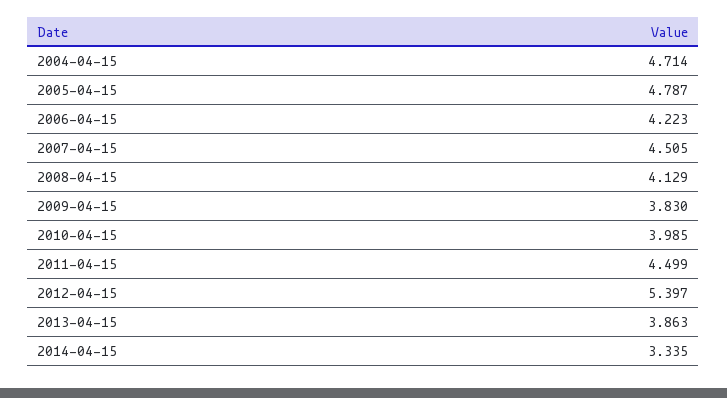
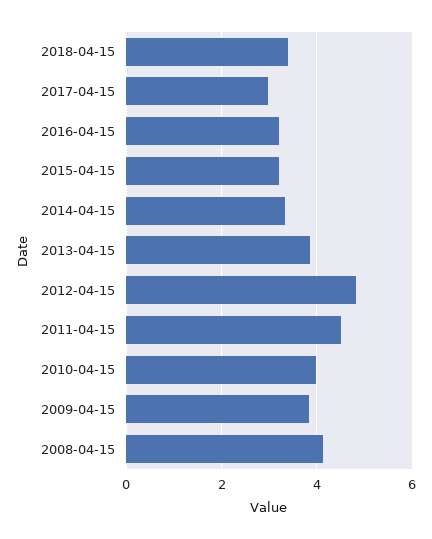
2004-04-15: 4.714 -> none
2005-04-15: 4.787 -> none
2006-04-15: 4.223 -> none
2007-04-15: 4.505 -> none
2012-04-15: 5.397 -> 4.8
2018-04-15: none -> 3.4
2017-04-15: none -> 3
2016-04-15: none -> 3.2
2015-04-15: none -> 3.2

